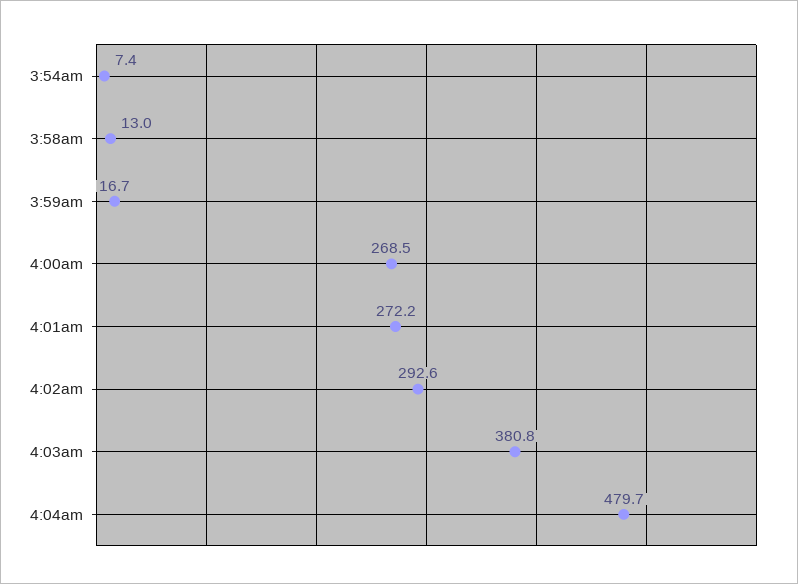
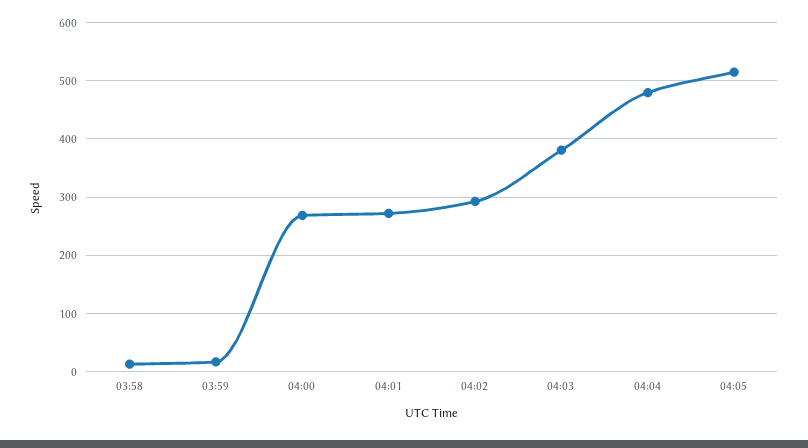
3:54am: 7.4 -> none
04:05: none -> 520

